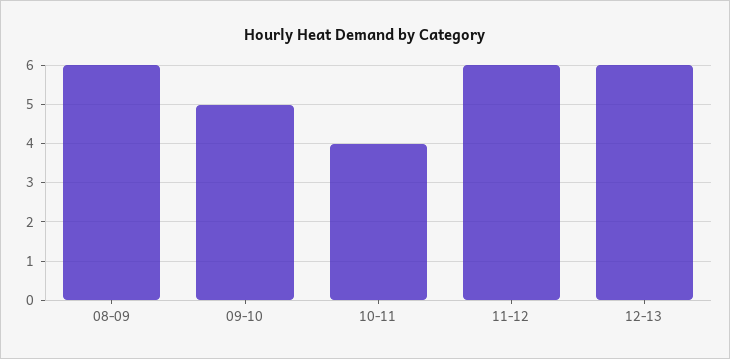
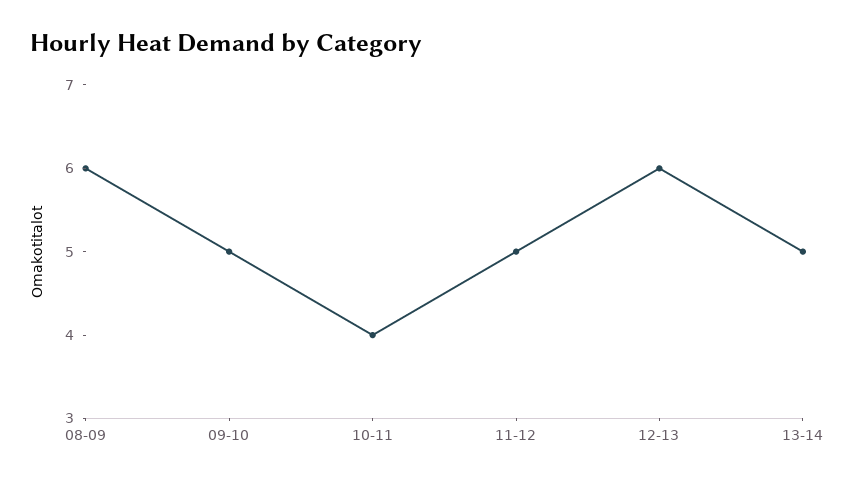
11-12: 6 -> 5
13-14: none -> 5

